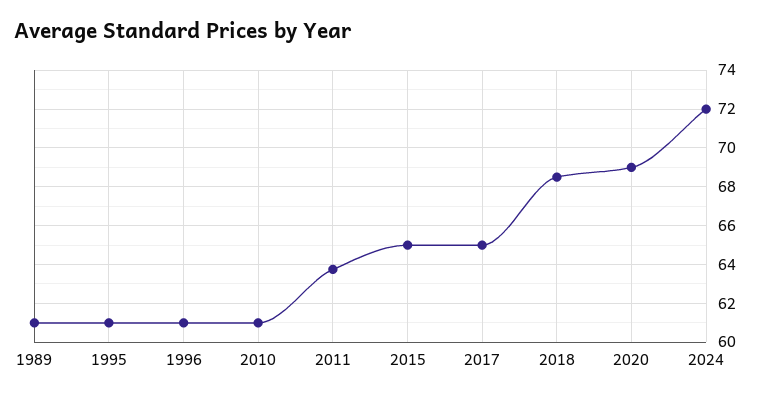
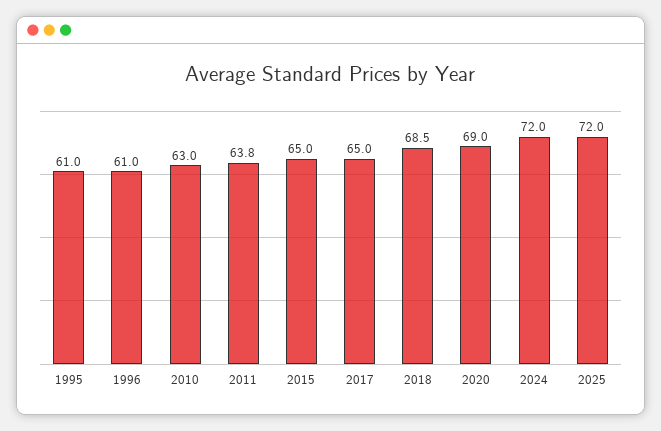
1989: 61 -> none
2010: 61 -> 63
2025: none -> 72

